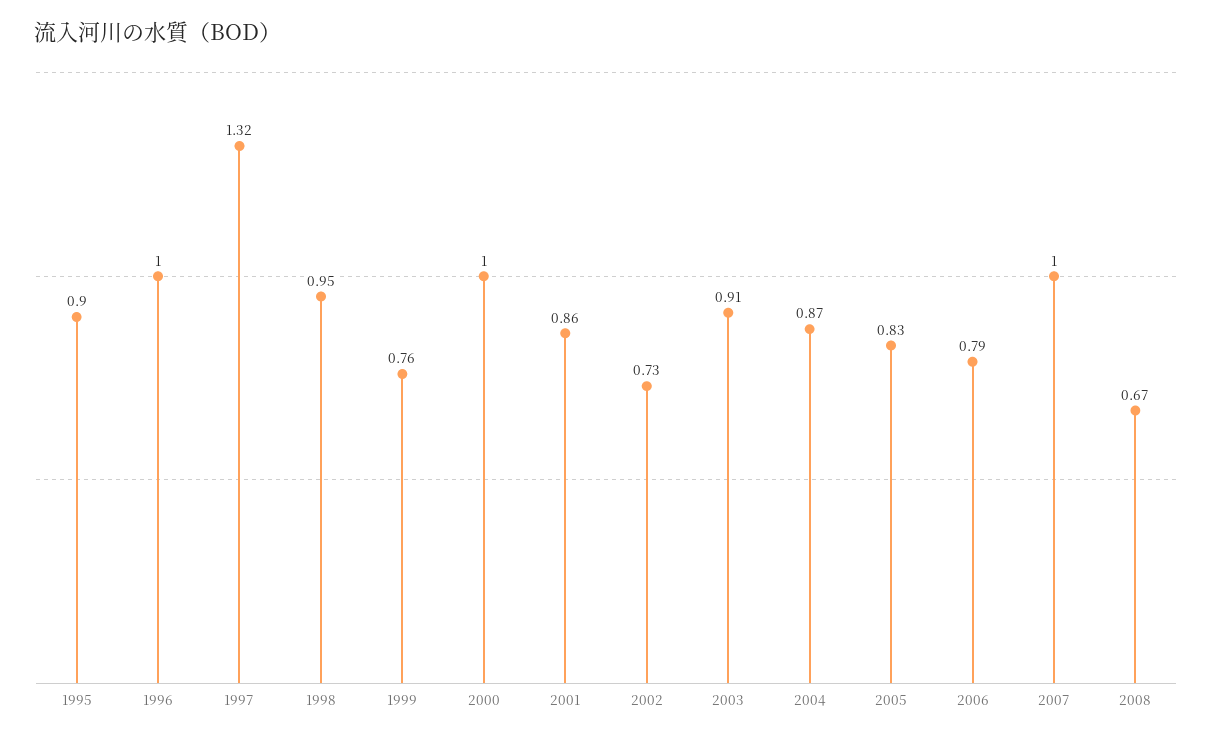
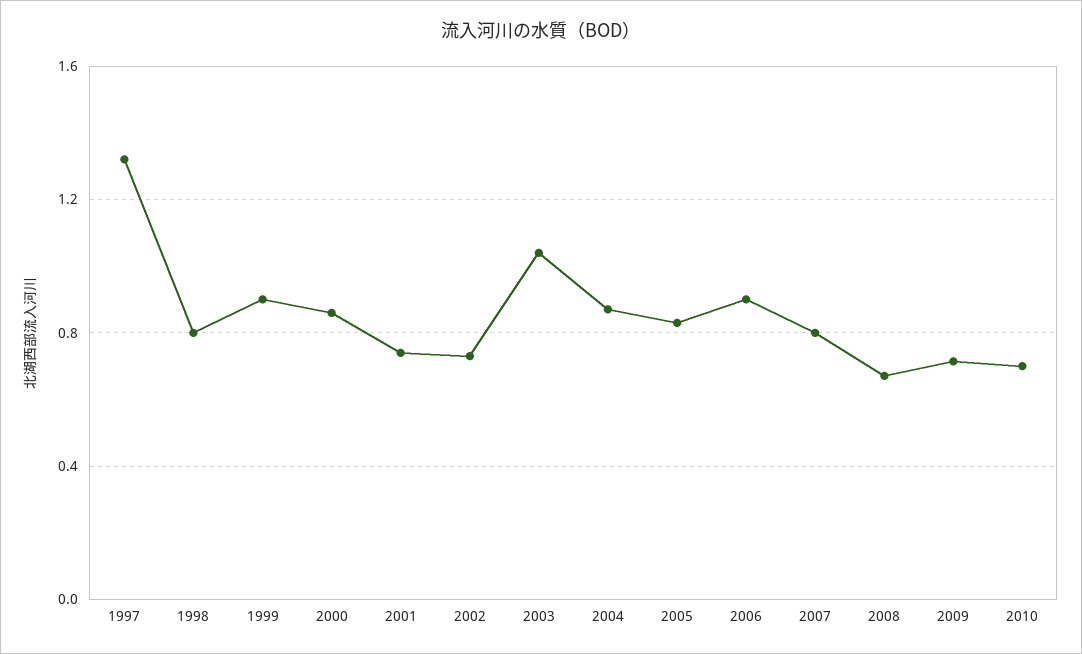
1995: 0.9 -> none
1996: 1 -> none
1998: 0.95 -> 0.8
1999: 0.76 -> 0.9
2000: 1 -> 0.85
2001: 0.86 -> 0.75
2003: 0.91 -> 1.05
2006: 0.79 -> 0.9
2007: 1 -> 0.8
2009: none -> 0.7
2010: none -> 0.7

